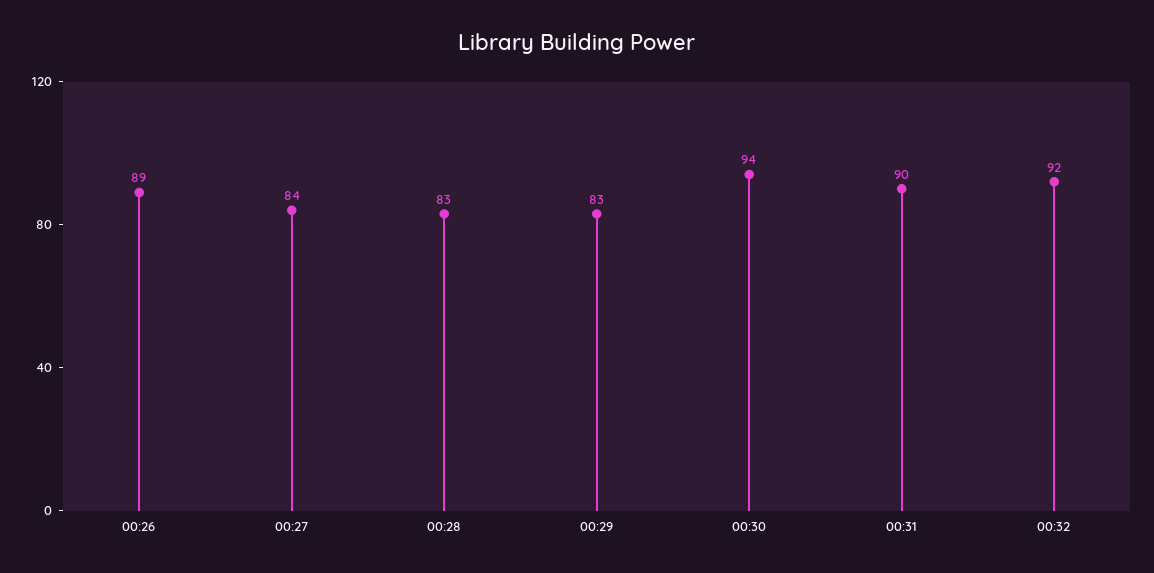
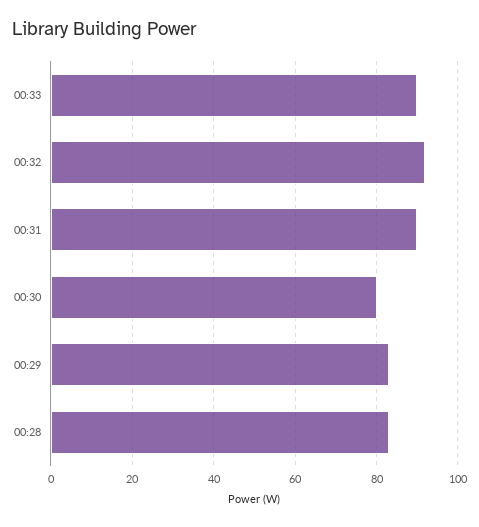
00:26: 89 -> none
00:27: 84 -> none
00:30: 94 -> 80
00:33: none -> 90

